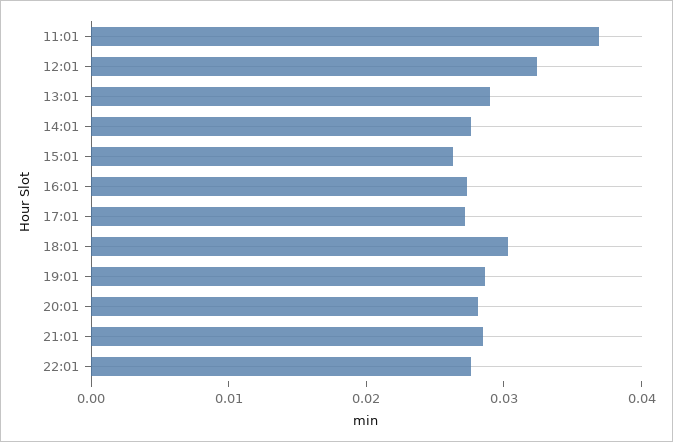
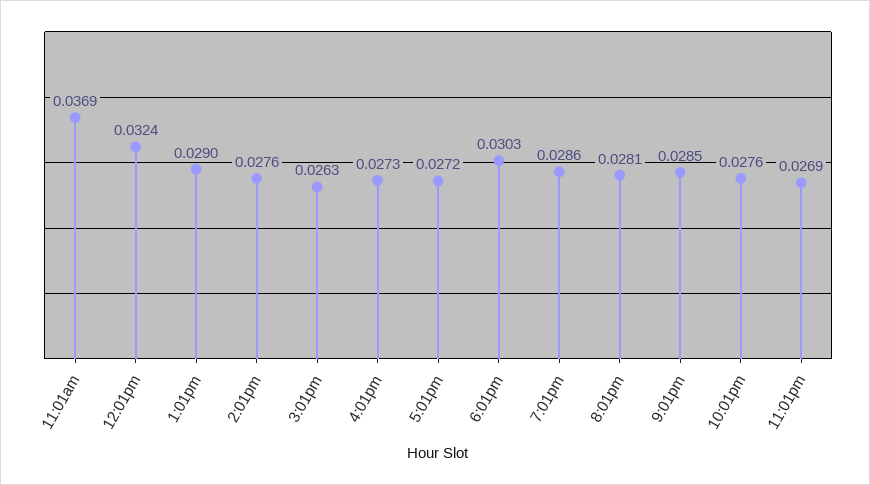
11:01pm: none -> 0.0269

